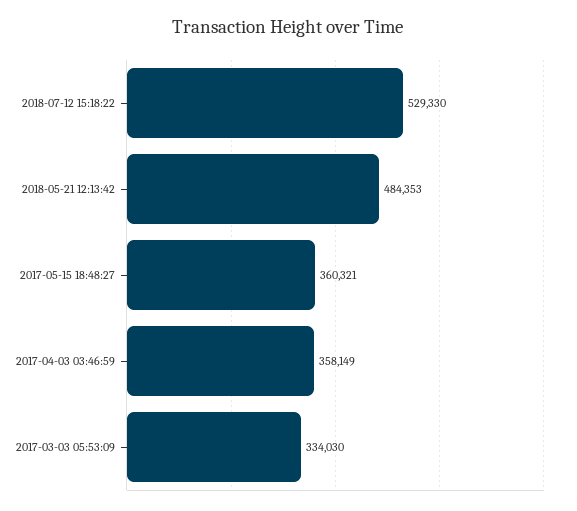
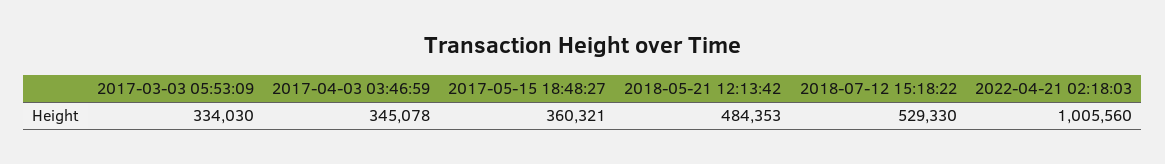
2017-04-03 03:46:59: 358149 -> 345078
2022-04-21 02:18:03: none -> 1005560

